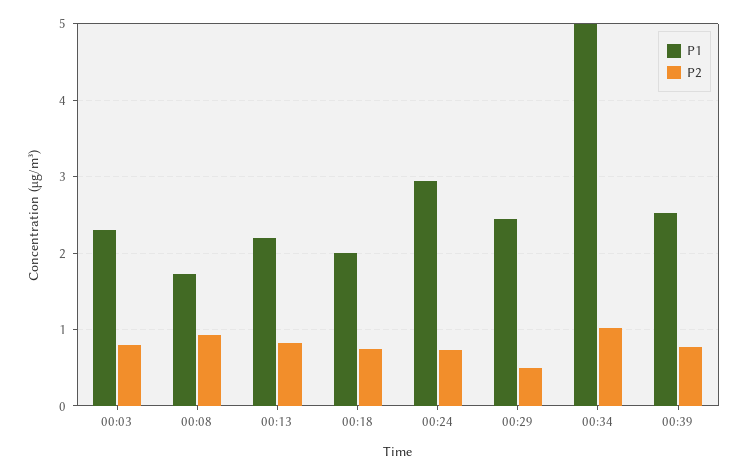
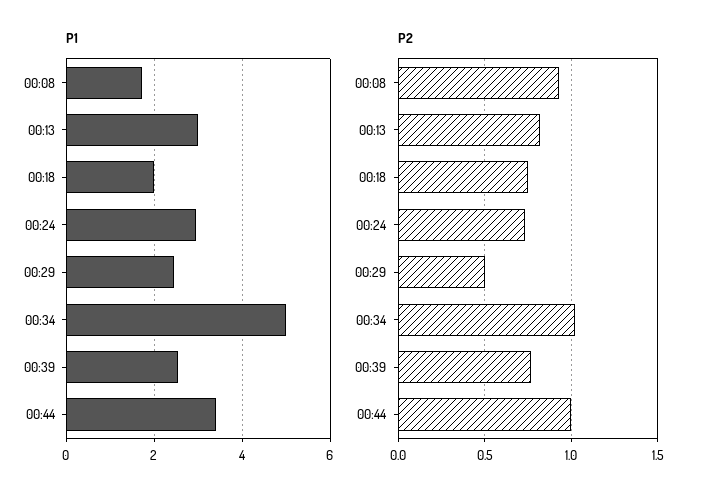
P1, 00:03: 2.3 -> none
P2, 00:03: 0.8 -> none
P1, 00:13: 2.2 -> 3
P1, 00:44: none -> 3.4
P2, 00:44: none -> 1

